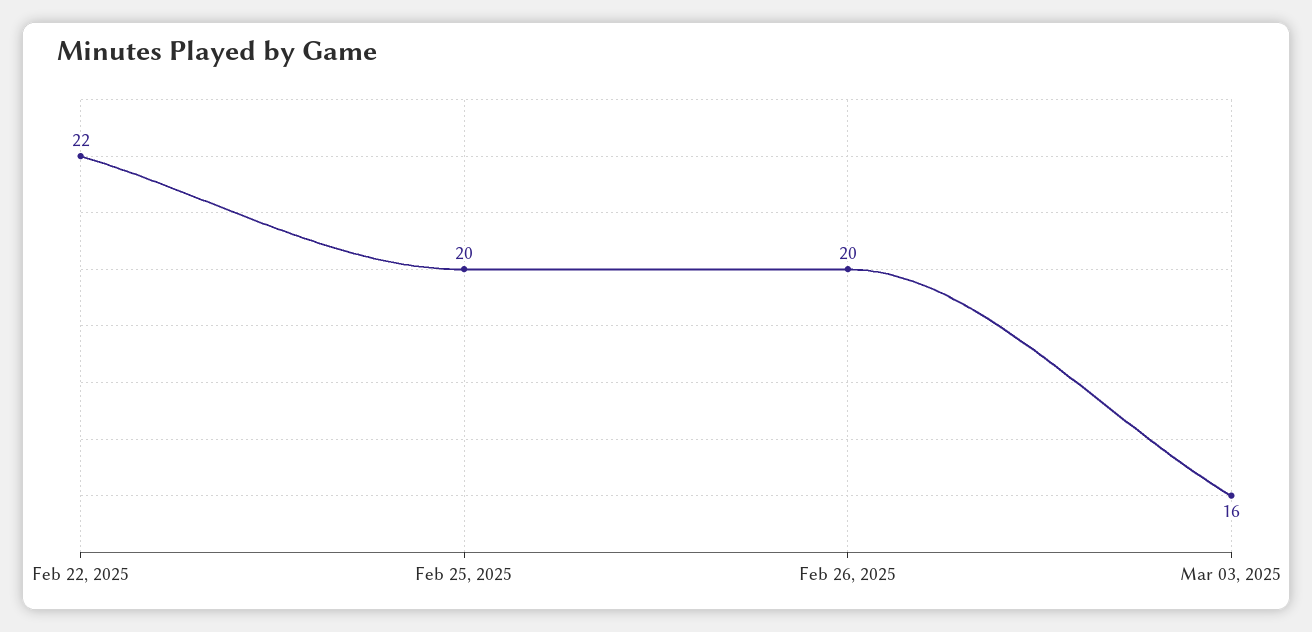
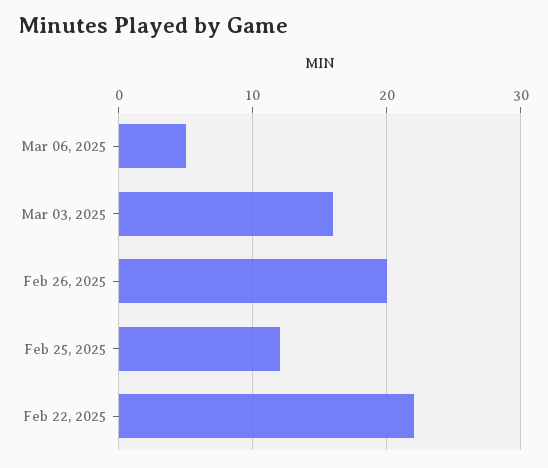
Feb 25, 2025: 20 -> 12
Mar 06, 2025: none -> 5

